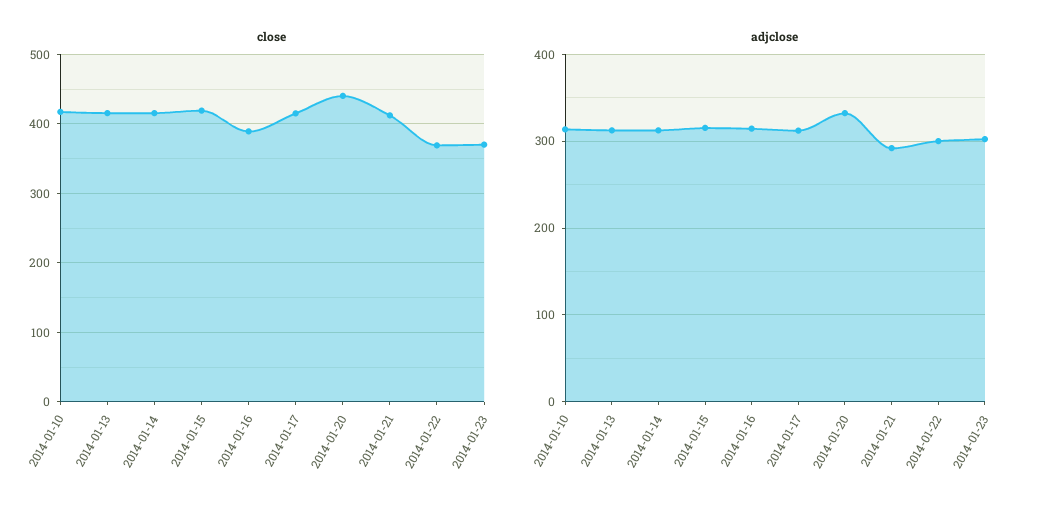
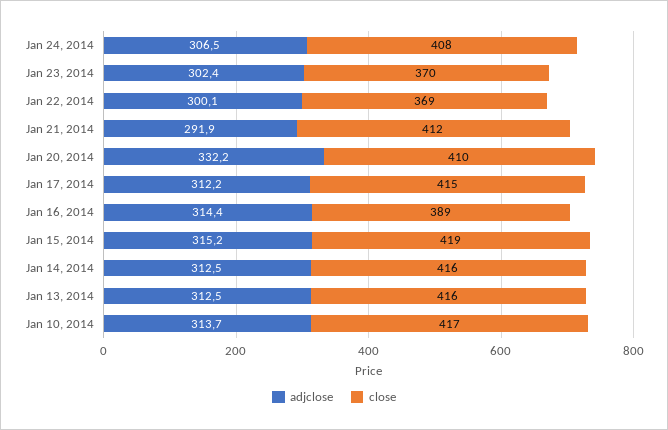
close, 2014-01-20: 440 -> 410
adjclose, Jan 24, 2014: none -> 306.5
close, Jan 24, 2014: none -> 408

